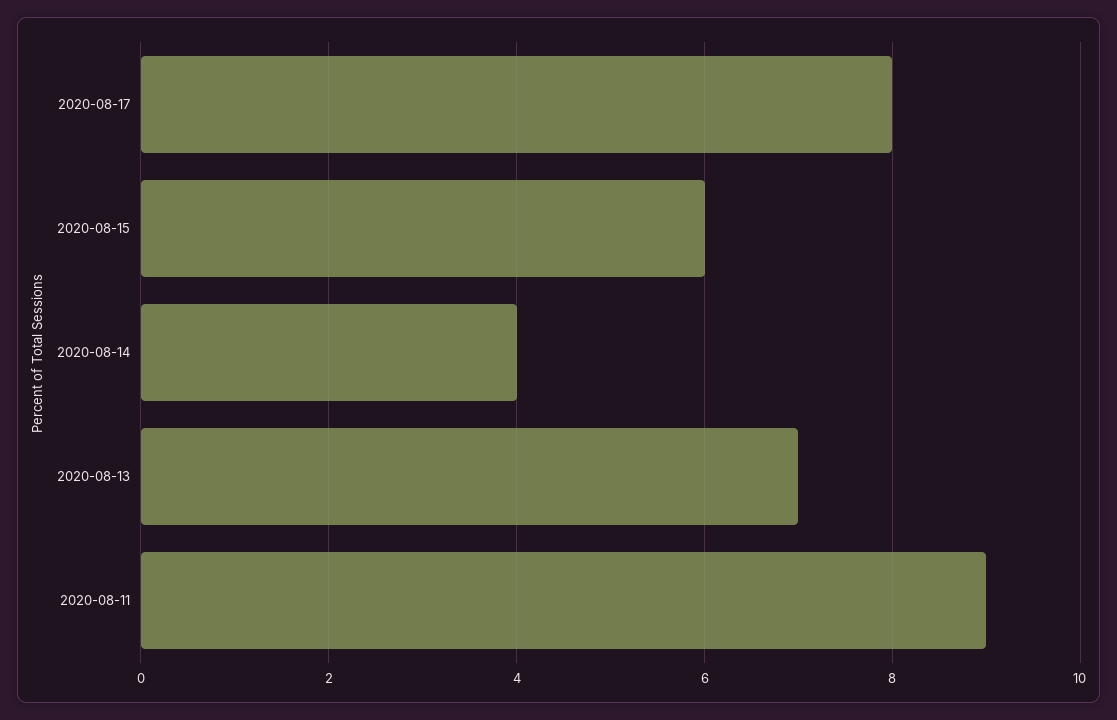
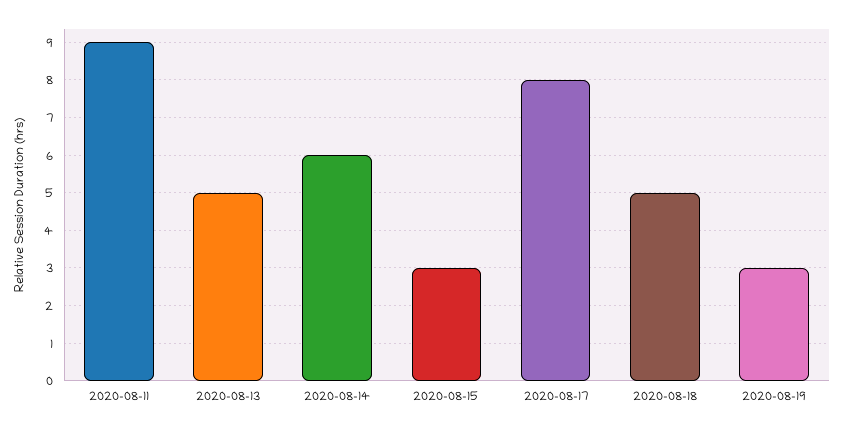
2020-08-15: 6 -> 3
2020-08-14: 4 -> 6
2020-08-13: 7 -> 5
2020-08-18: none -> 5
2020-08-19: none -> 3

